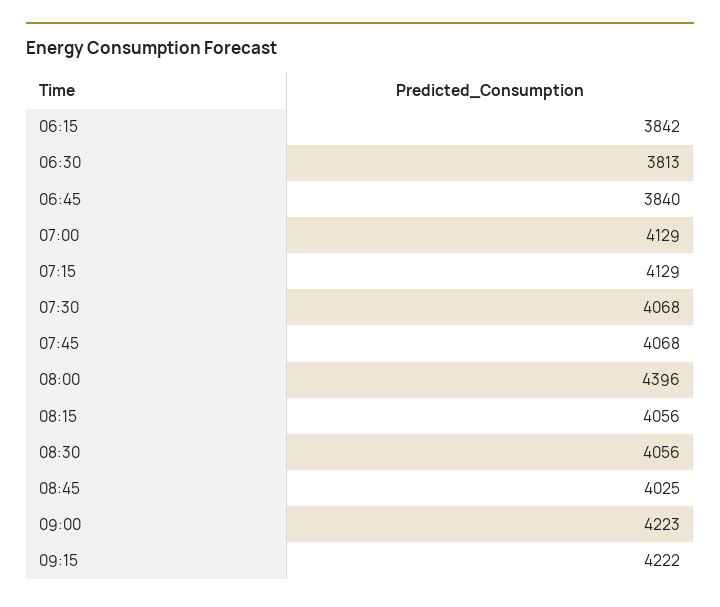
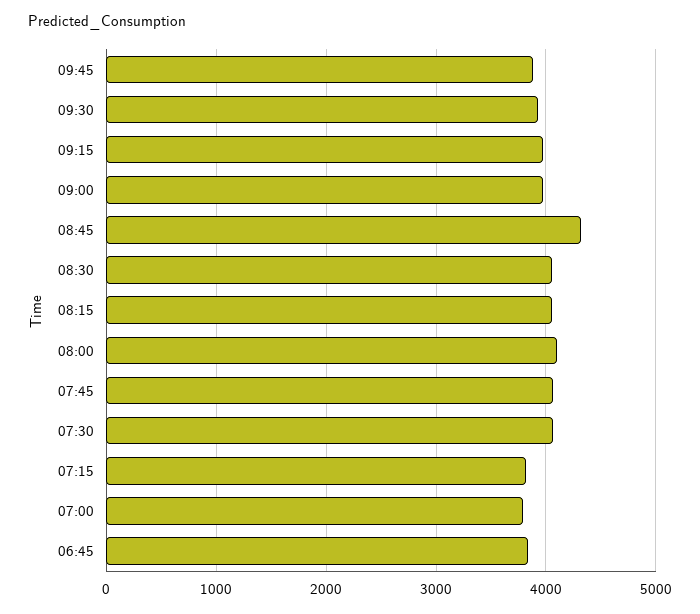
06:15: 3842 -> none
06:30: 3813 -> none
07:00: 4129 -> 3800
07:15: 4129 -> 3800
08:00: 4396 -> 4100
08:45: 4025 -> 4300
09:00: 4223 -> 4000
09:15: 4222 -> 4000
09:45: none -> 3900
09:30: none -> 3900

